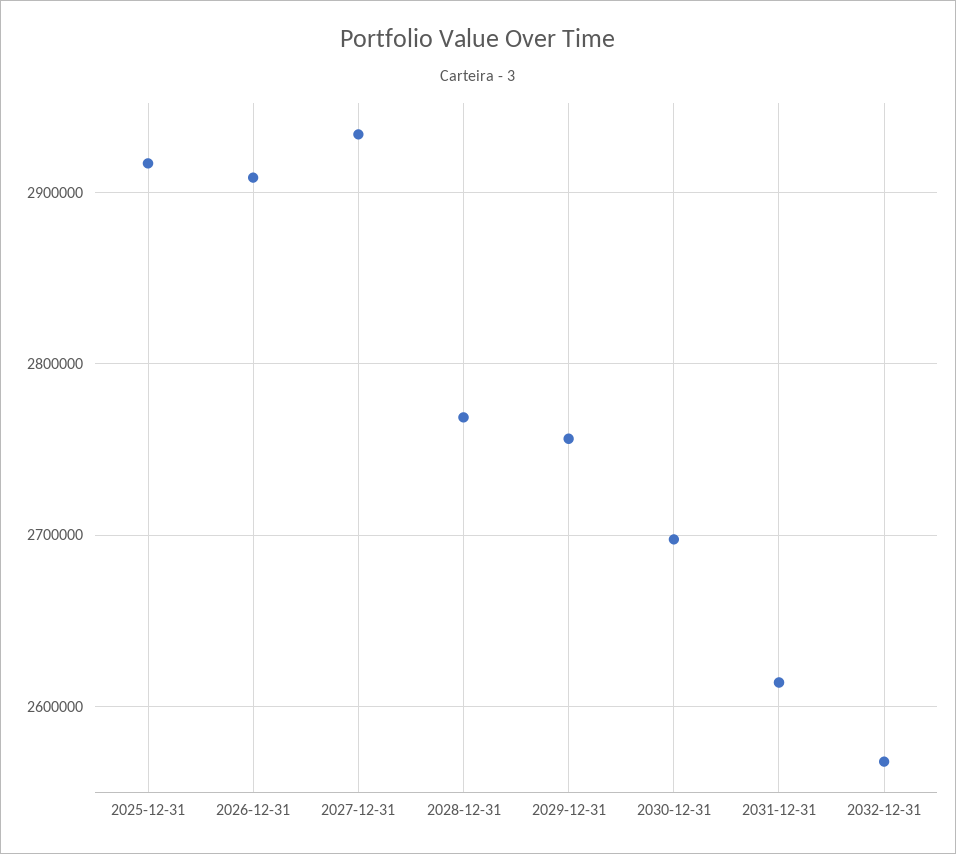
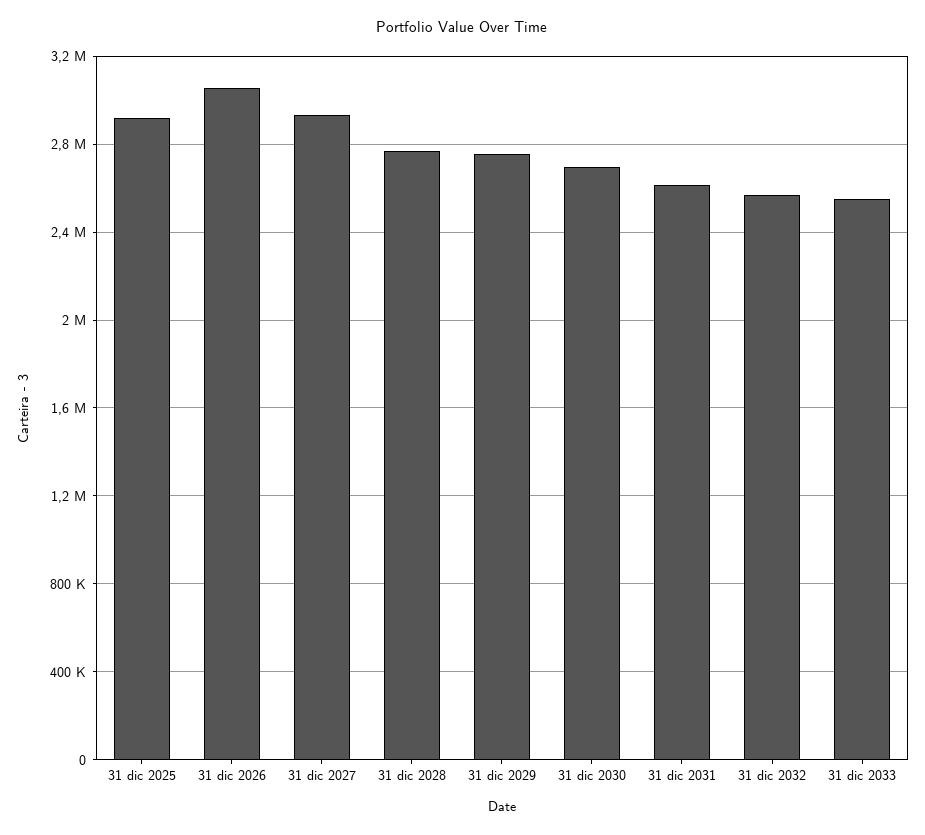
2026-12-31: 2910000 -> 3050000
31 dic 2033: none -> 2550000

